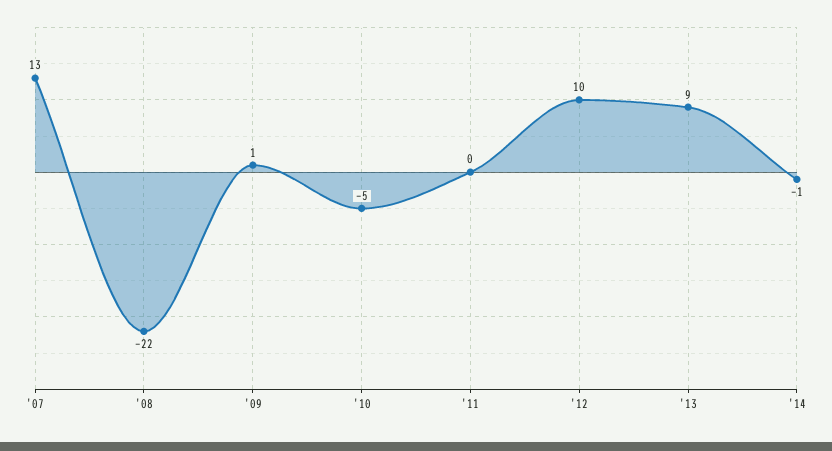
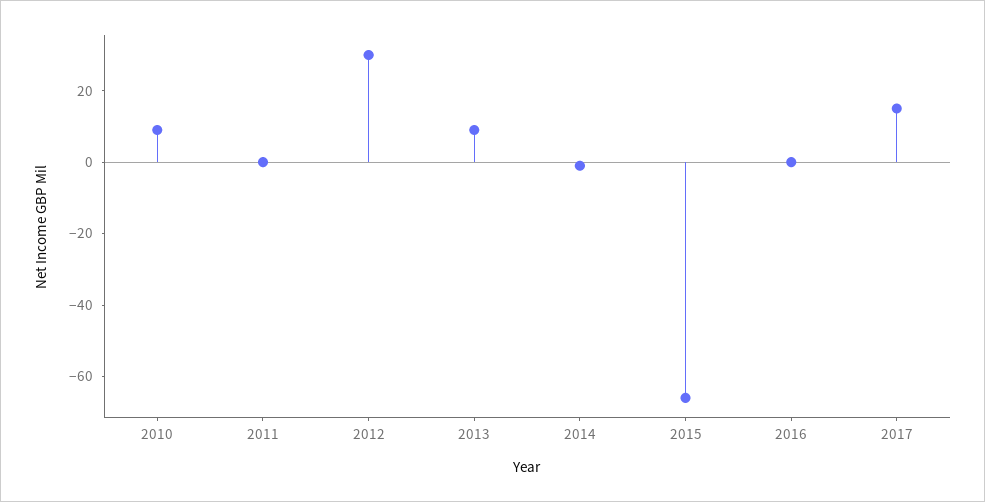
'07: 13 -> none
'08: -22 -> none
'09: 1 -> none
'10: -5 -> 10
'12: 10 -> 30
2015: none -> -65
2016: none -> 0
2017: none -> 15

